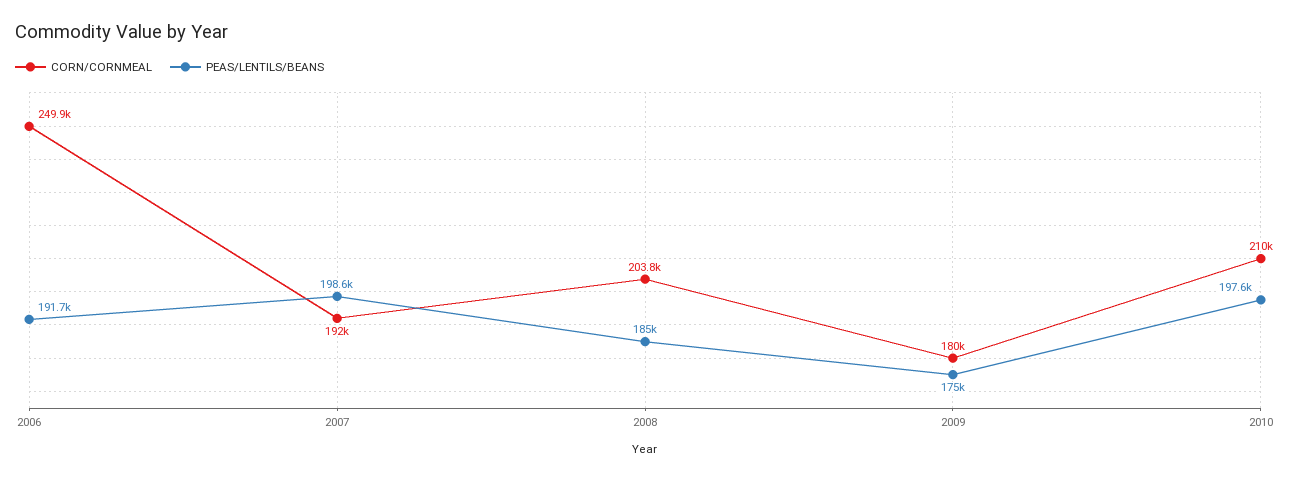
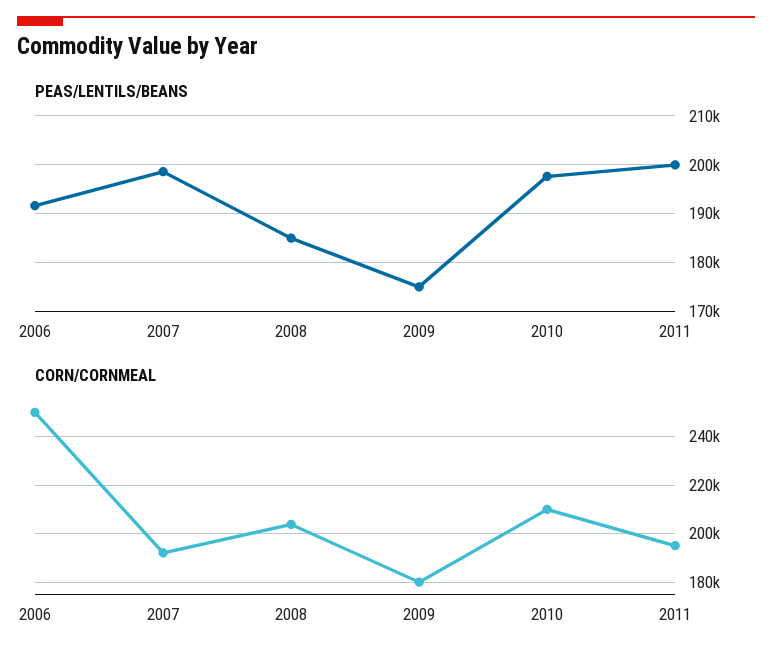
PEAS/LENTILS/BEANS, 2011: none -> 200000
CORN/CORNMEAL, 2011: none -> 195000

